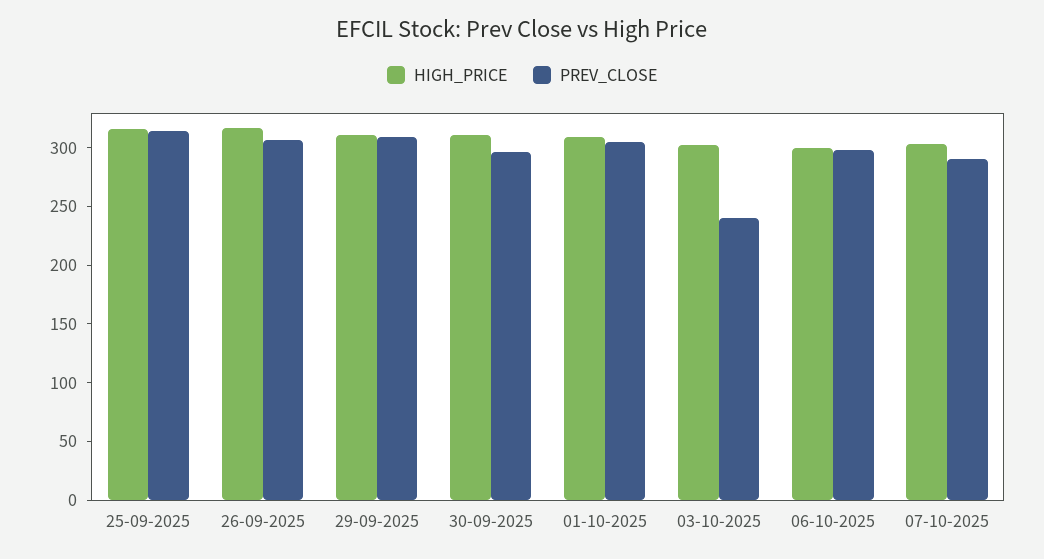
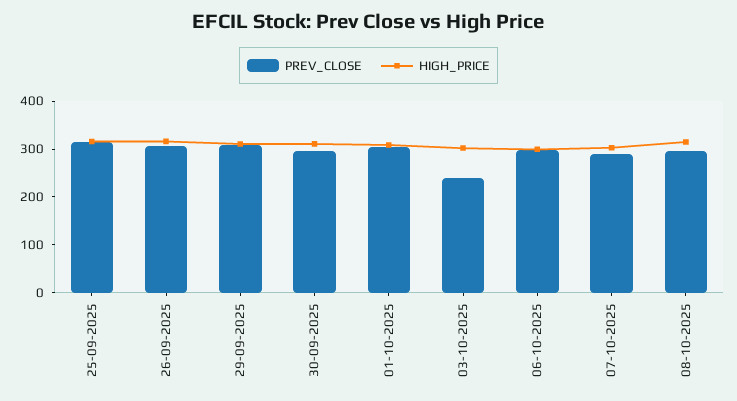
PREV_CLOSE, 08-10-2025: none -> 300
HIGH_PRICE, 08-10-2025: none -> 320

